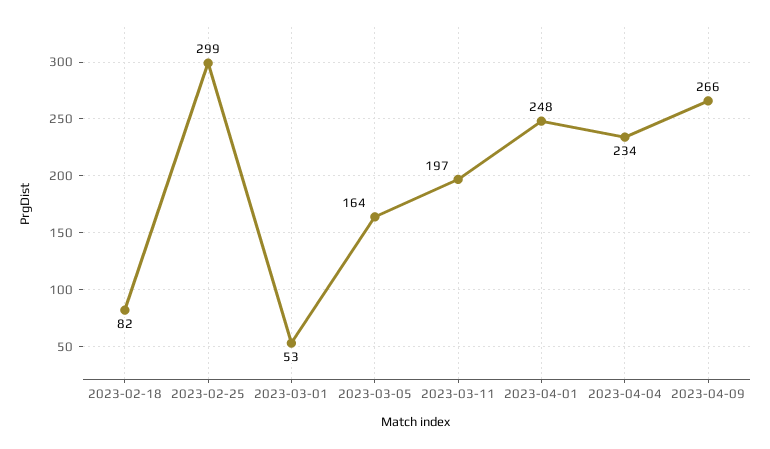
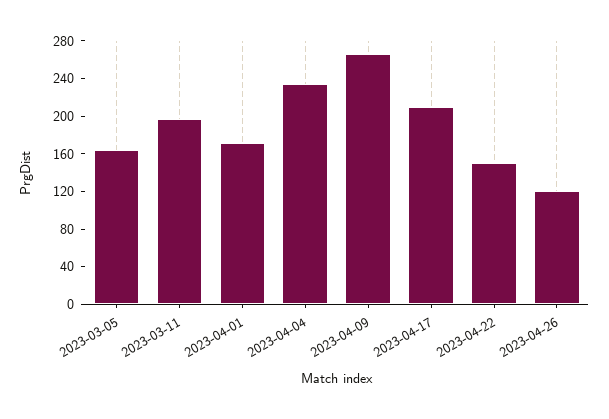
2023-02-18: 82 -> none
2023-02-25: 299 -> none
2023-03-01: 53 -> none
2023-04-01: 248 -> 170
2023-04-17: none -> 210
2023-04-22: none -> 150
2023-04-26: none -> 120

